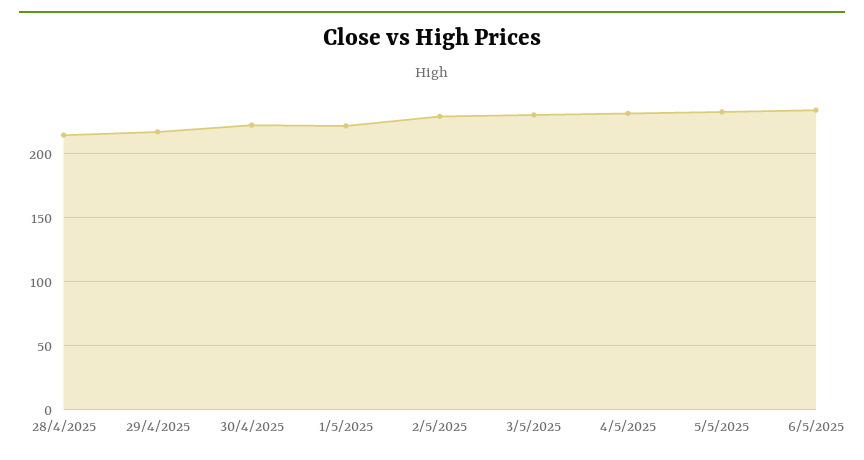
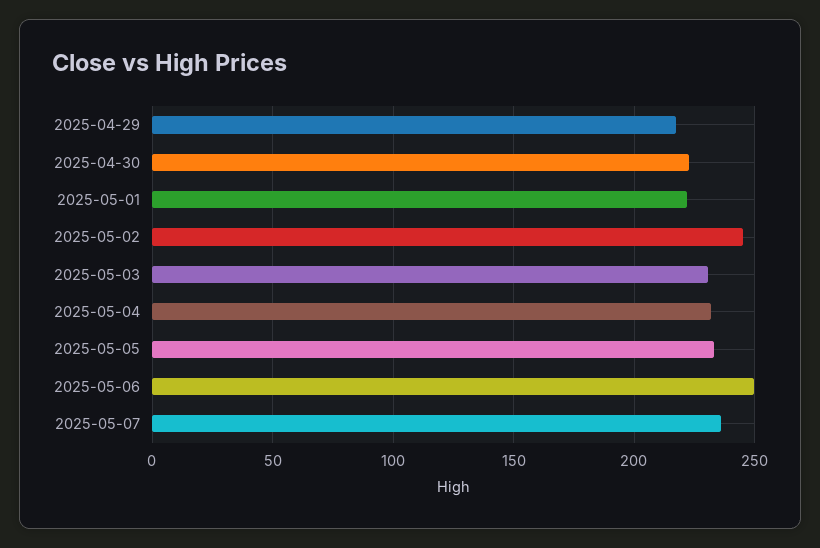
28/4/2025: 215 -> none
2/5/2025: 230 -> 245
6/5/2025: 235 -> 250
2025-05-07: none -> 235

